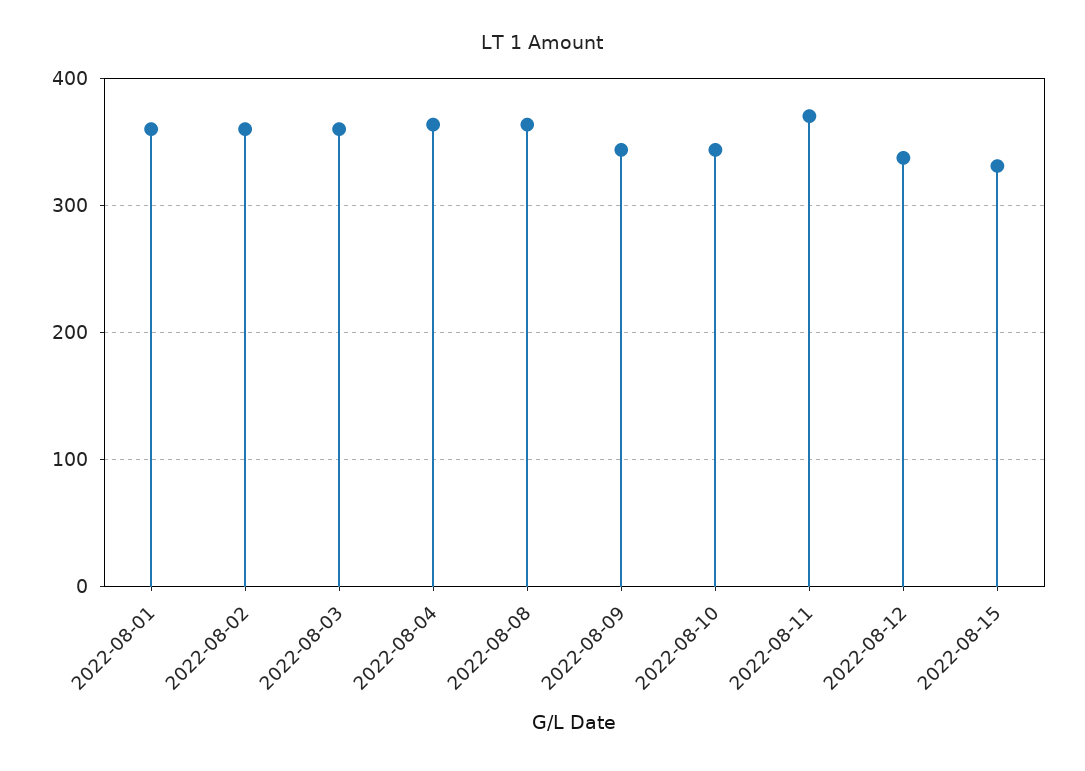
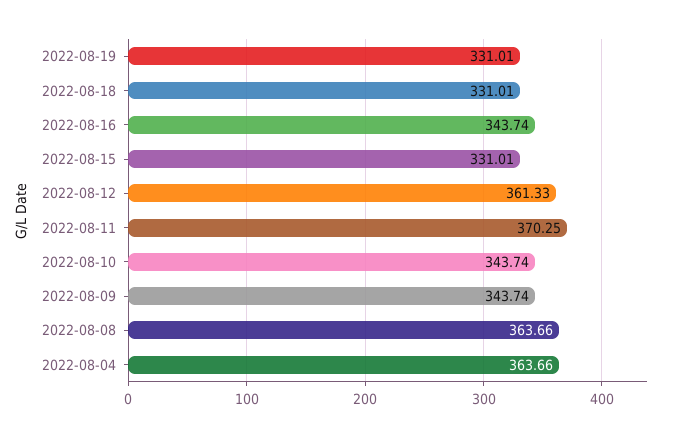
2022-08-01: 360 -> none
2022-08-02: 360 -> none
2022-08-03: 360 -> none
2022-08-12: 340 -> 361.33
2022-08-19: none -> 331.01
2022-08-18: none -> 331.01
2022-08-16: none -> 343.74

